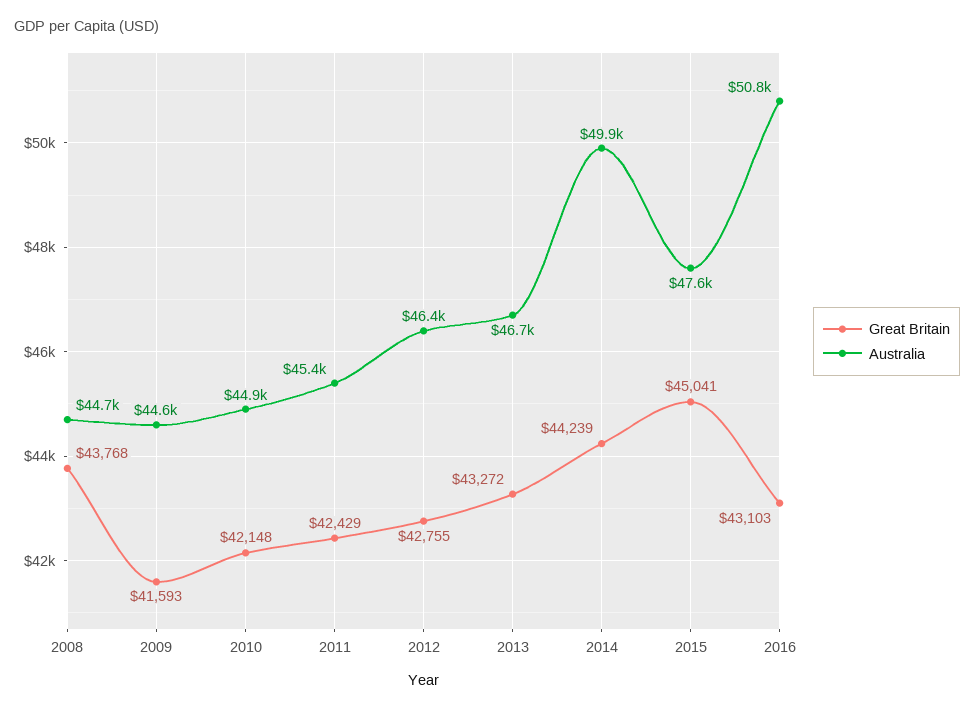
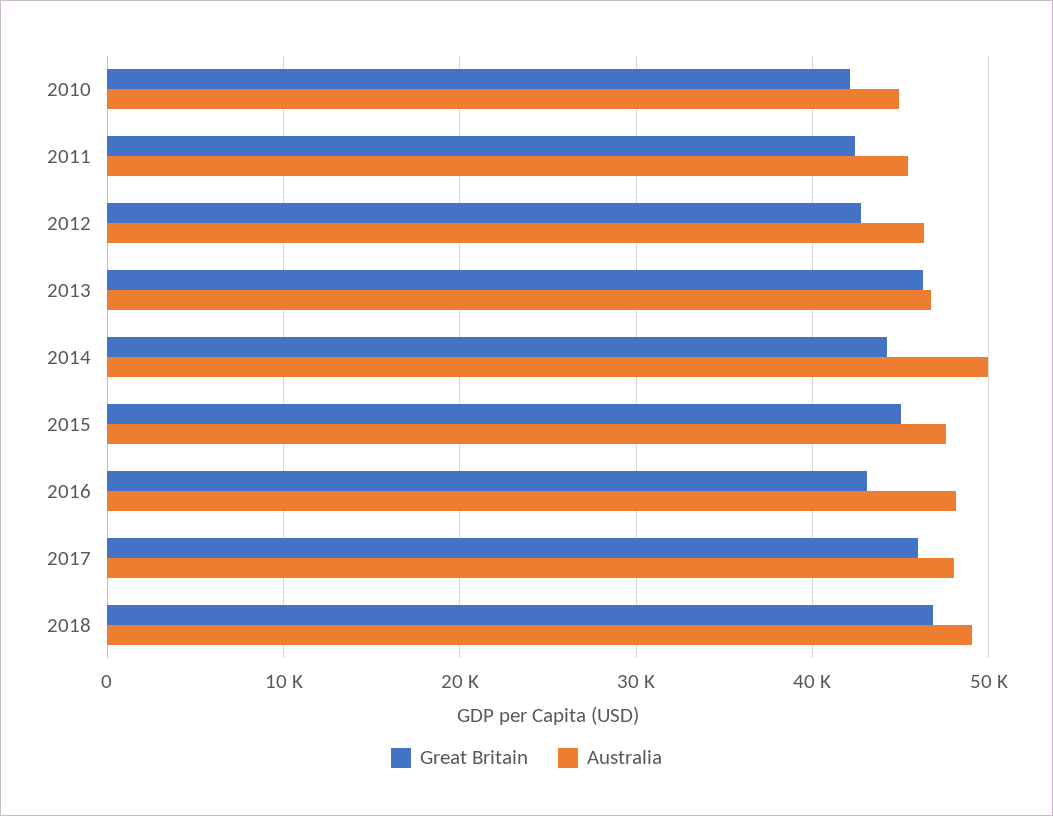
Great Britain, 2008: 43768 -> none
Australia, 2008: 44700 -> none
Great Britain, 2009: 41593 -> none
Australia, 2009: 44600 -> none
Great Britain, 2013: 43272 -> 46000
Australia, 2016: 50800 -> 48000
Great Britain, 2017: none -> 46000
Australia, 2017: none -> 48000
Great Britain, 2018: none -> 47000
Australia, 2018: none -> 49000

